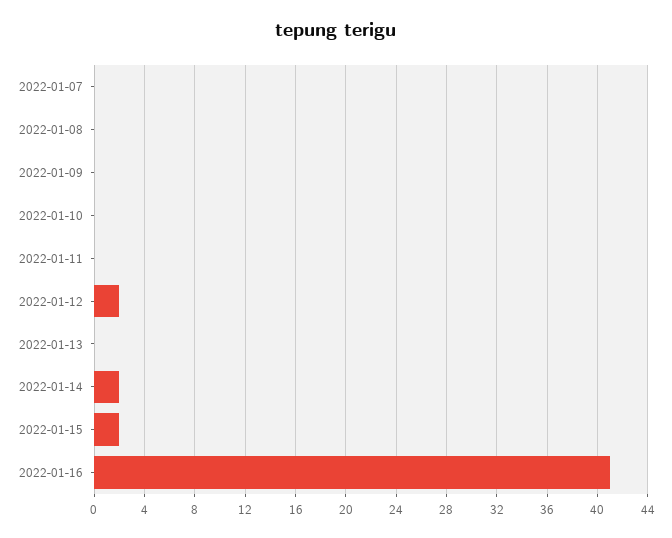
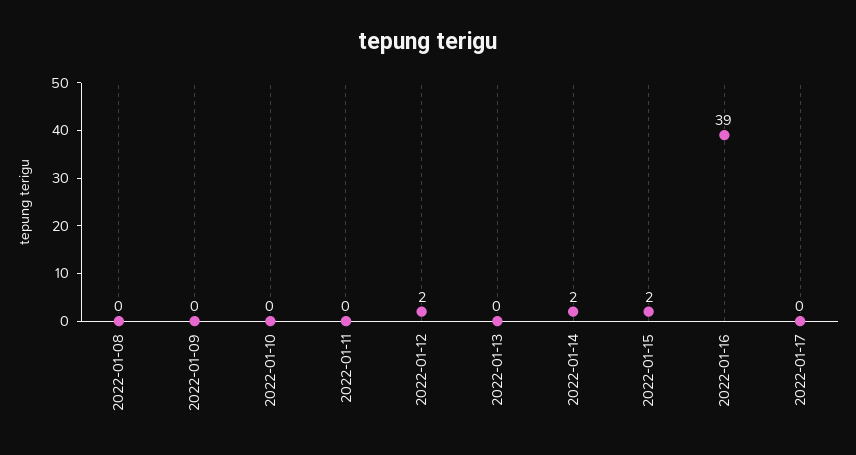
2022-01-07: 0 -> none
2022-01-16: 41 -> 39
2022-01-17: none -> 0

